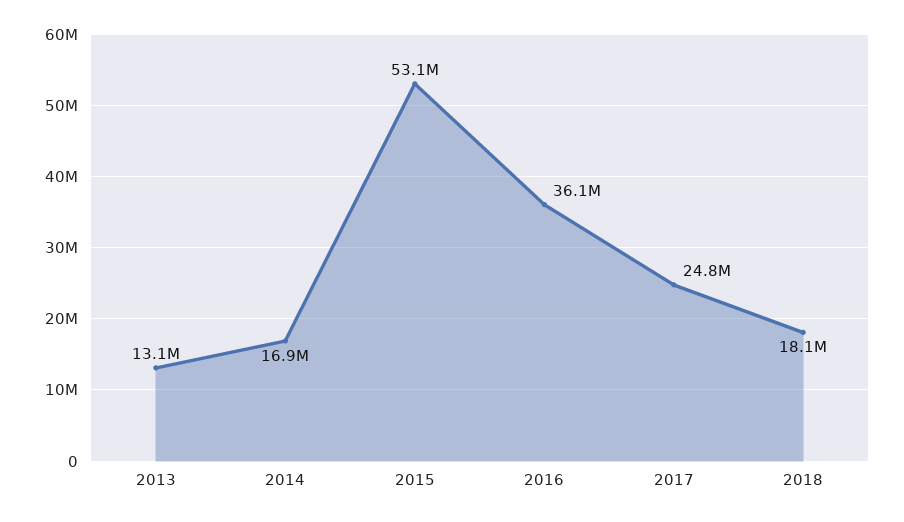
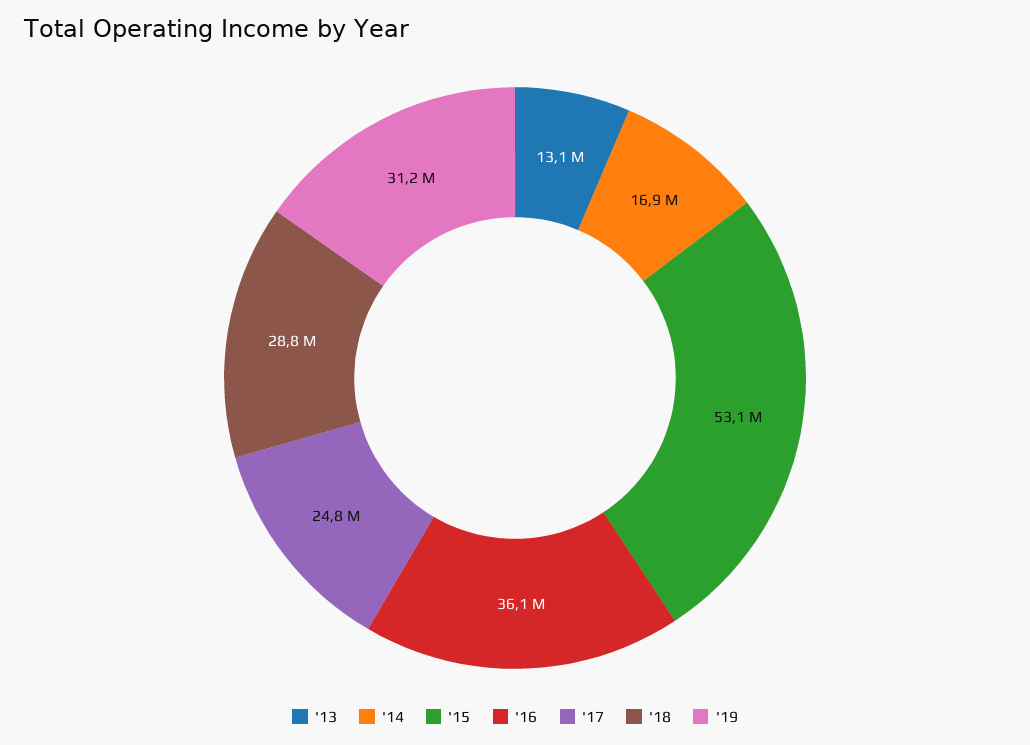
2018: 18100000 -> 28800000
'19: none -> 31200000

